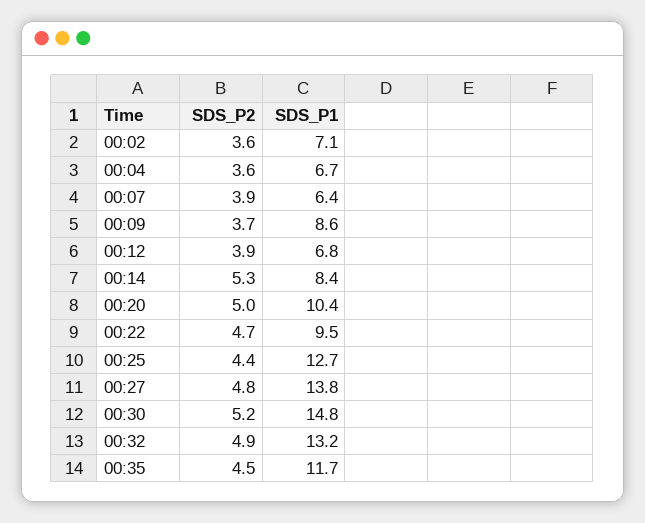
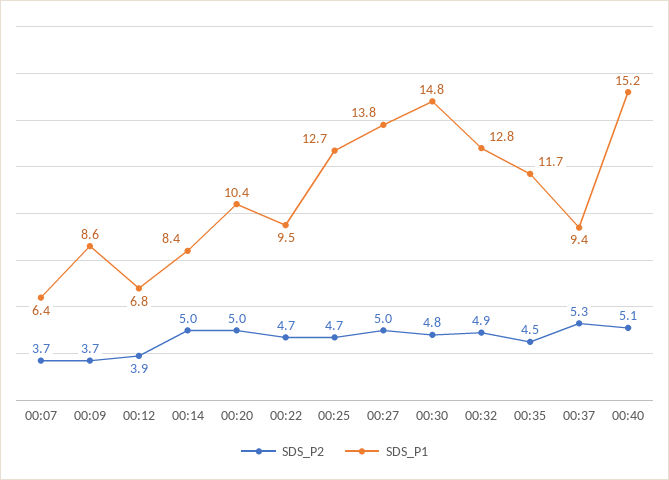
SDS_P2, 00:02: 3.6 -> none
SDS_P1, 00:02: 7.1 -> none
SDS_P2, 00:04: 3.6 -> none
SDS_P1, 00:04: 6.7 -> none
SDS_P2, 00:07: 3.9 -> 3.7
SDS_P2, 00:14: 5.3 -> 5
SDS_P2, 00:25: 4.4 -> 4.7
SDS_P2, 00:27: 4.8 -> 5
SDS_P2, 00:30: 5.2 -> 4.8
SDS_P1, 00:32: 13.2 -> 12.8
SDS_P2, 00:37: none -> 5.3
SDS_P1, 00:37: none -> 9.4
SDS_P2, 00:40: none -> 5.1
SDS_P1, 00:40: none -> 15.2

